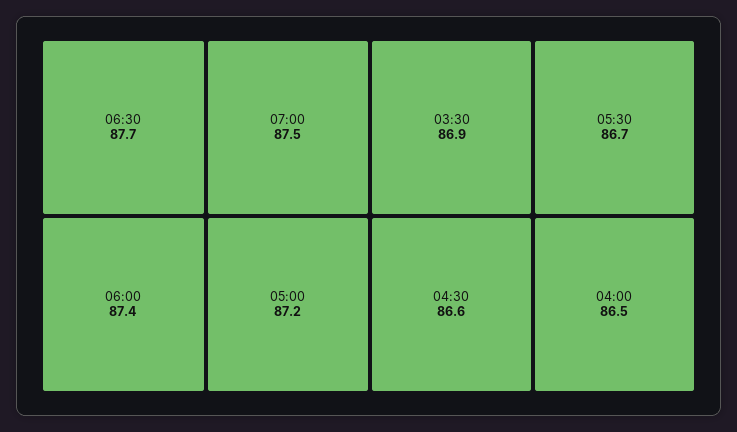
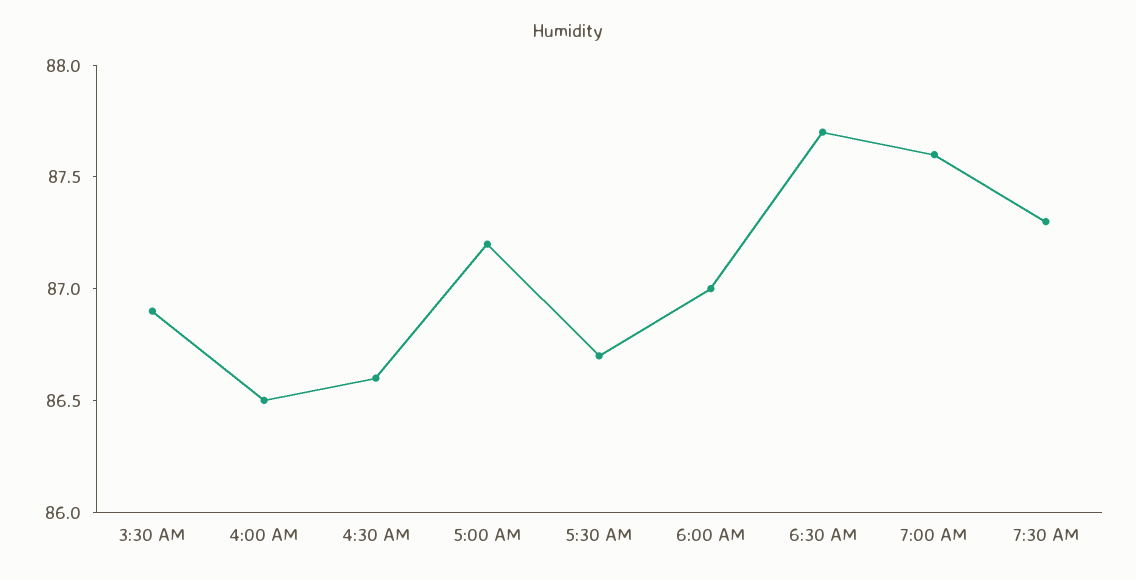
07:00: 87.5 -> 87.6
06:00: 87.4 -> 87
7:30 AM: none -> 87.3

